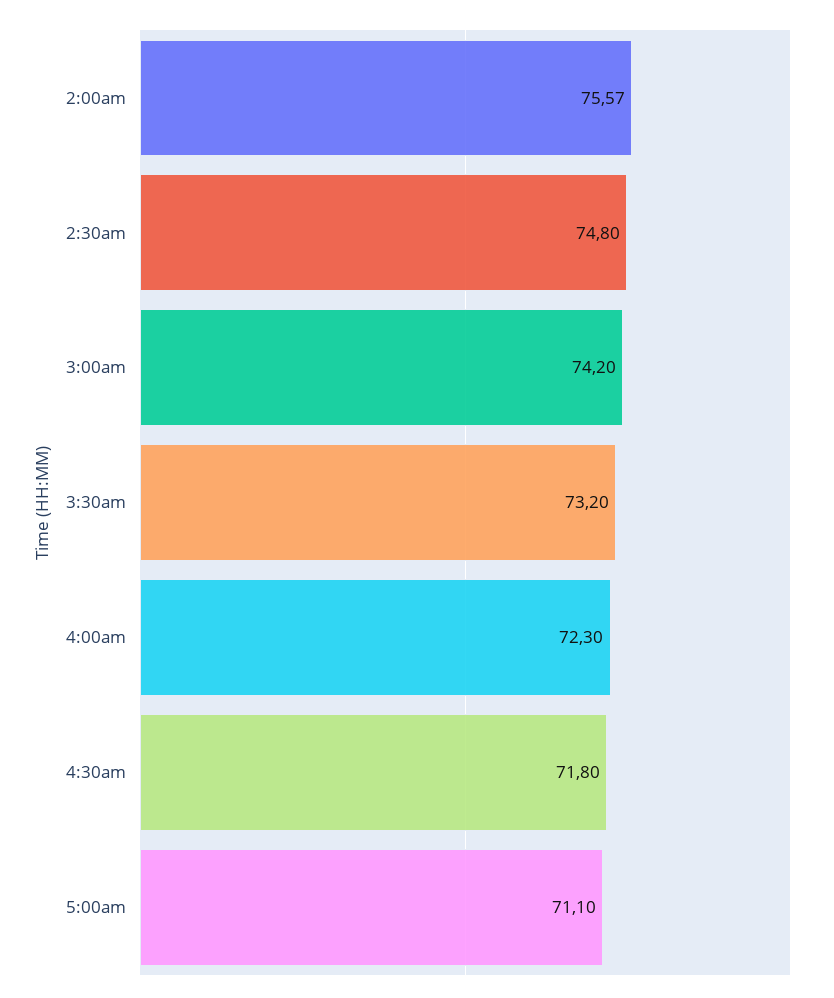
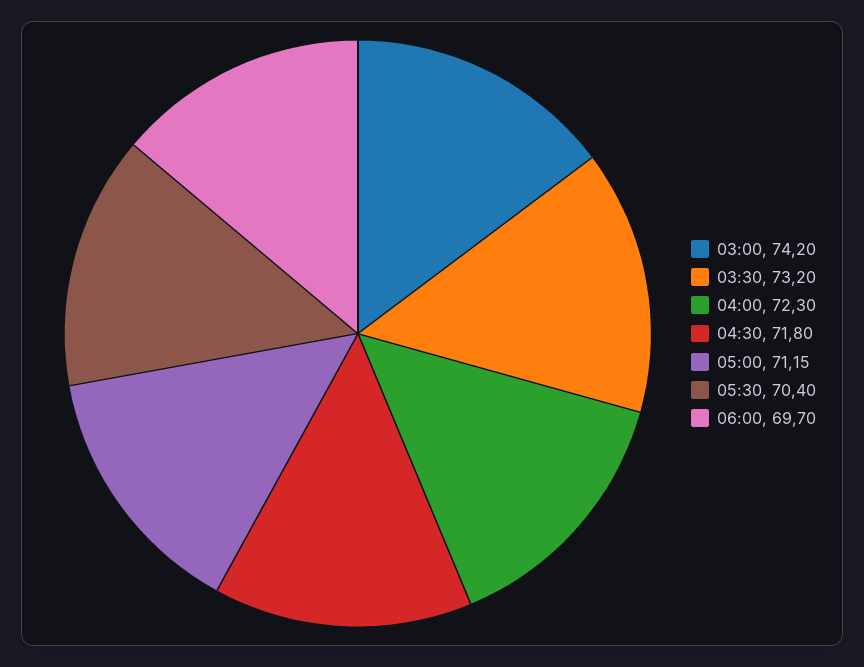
2:00am: 75.57 -> none
2:30am: 74.8 -> none
5:00am: 71.1 -> 71.15
05:30: none -> 70.4
06:00: none -> 69.7

